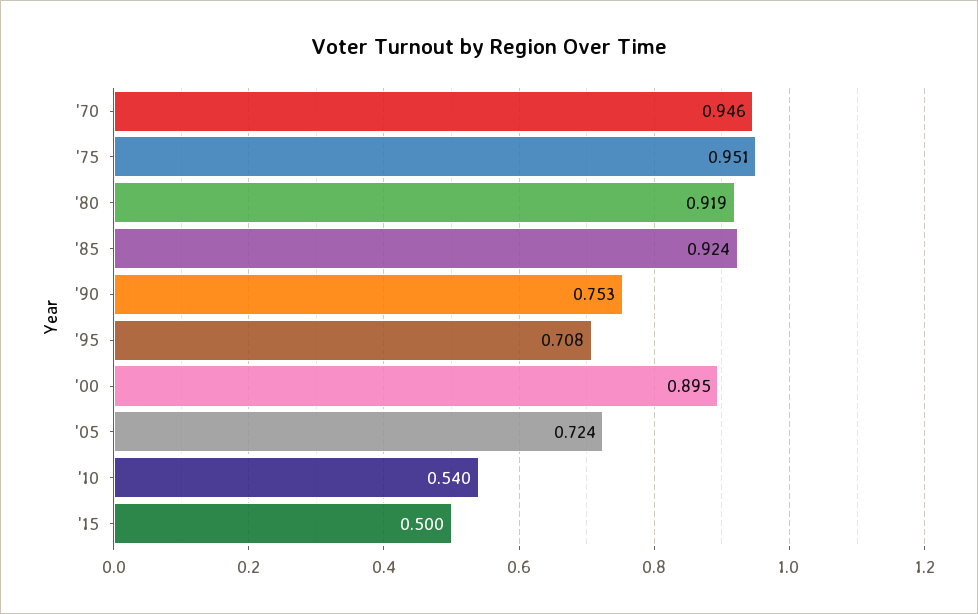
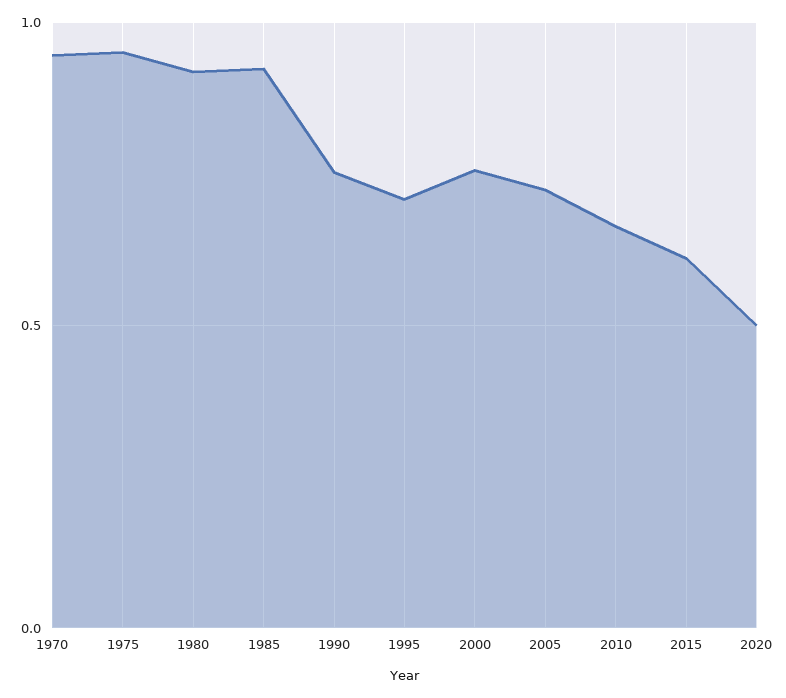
'00: 0.895 -> 0.75
'10: 0.54 -> 0.65
'15: 0.5 -> 0.6
2020: none -> 0.5

